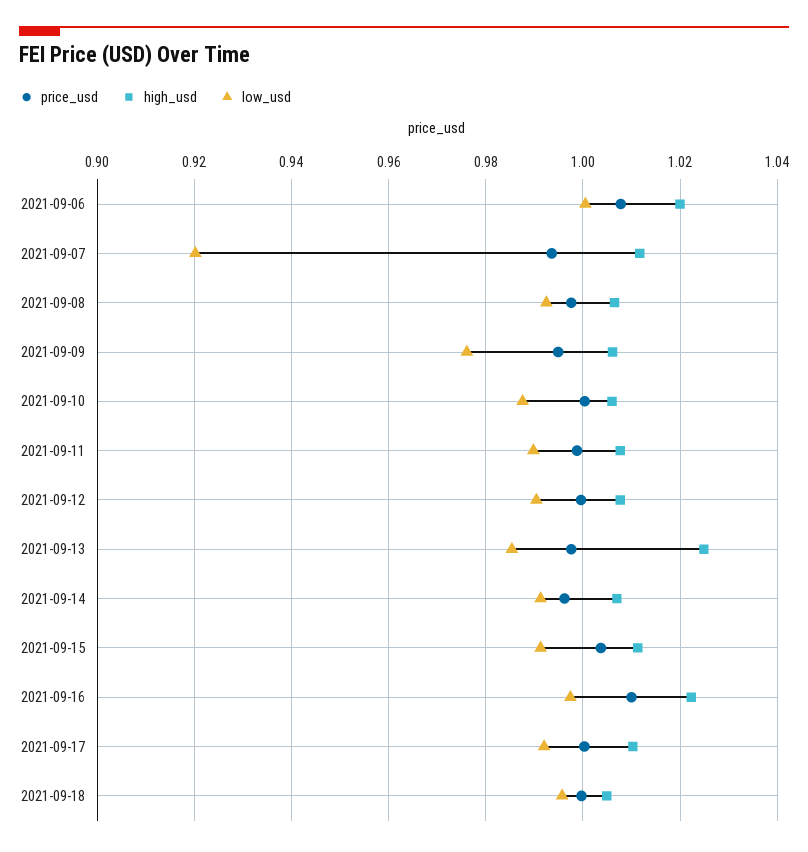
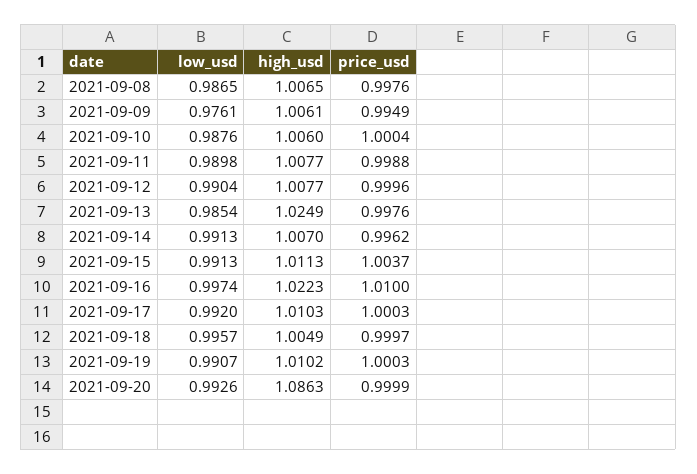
price_usd, 2021-09-06: 1.008 -> none
high_usd, 2021-09-06: 1.02 -> none
low_usd, 2021-09-06: 1 -> none
price_usd, 2021-09-07: 0.994 -> none
high_usd, 2021-09-07: 1.012 -> none
low_usd, 2021-09-07: 0.92 -> none
low_usd, 2021-09-08: 0.992 -> 0.9865
low_usd, 2021-09-19: none -> 0.9907
high_usd, 2021-09-19: none -> 1.0102
price_usd, 2021-09-19: none -> 1.0003
low_usd, 2021-09-20: none -> 0.9926
high_usd, 2021-09-20: none -> 1.0863
price_usd, 2021-09-20: none -> 0.9999

